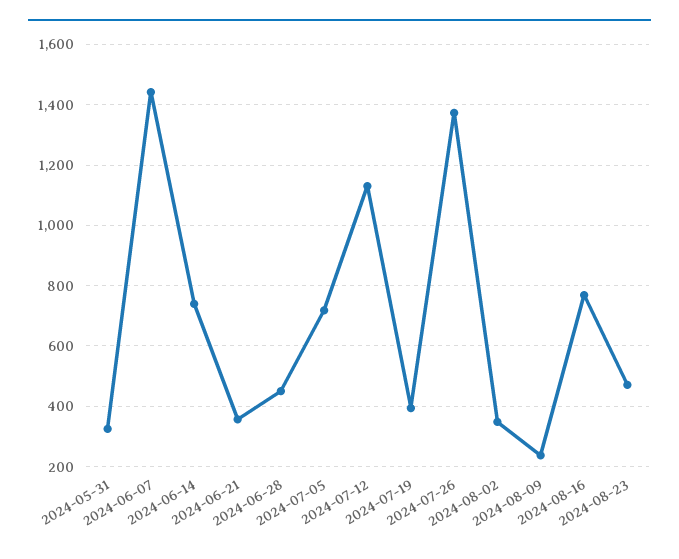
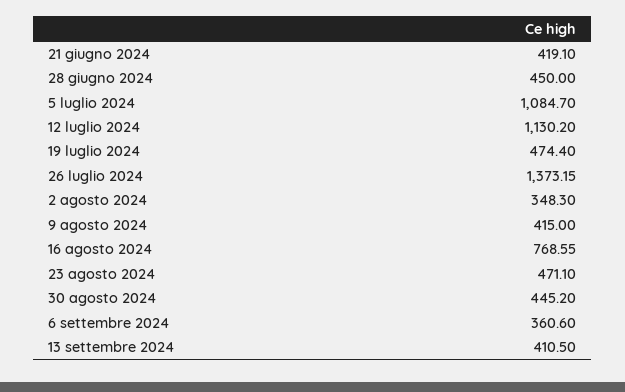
2024-05-31: 320 -> none
2024-06-07: 1440 -> none
2024-06-14: 740 -> none
2024-06-21: 360 -> 419.1
2024-07-05: 720 -> 1084.7
2024-07-19: 400 -> 474.4
2024-08-09: 240 -> 415
30 agosto 2024: none -> 445.2
6 settembre 2024: none -> 360.6
13 settembre 2024: none -> 410.5

